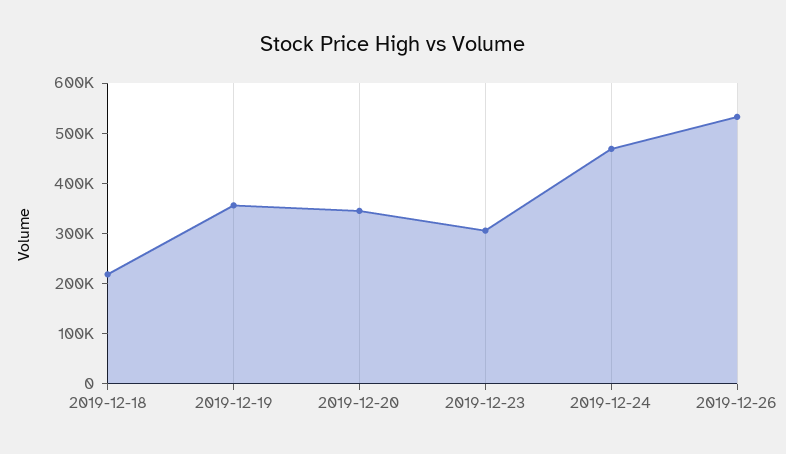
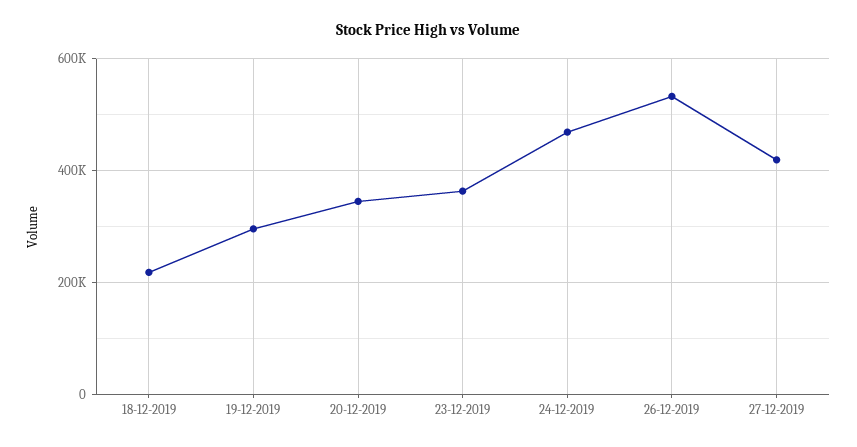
2019-12-19: 360000 -> 300000
2019-12-23: 300000 -> 360000
27-12-2019: none -> 420000

